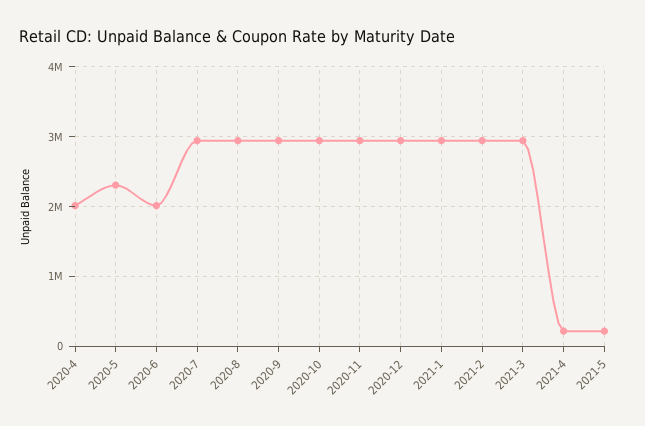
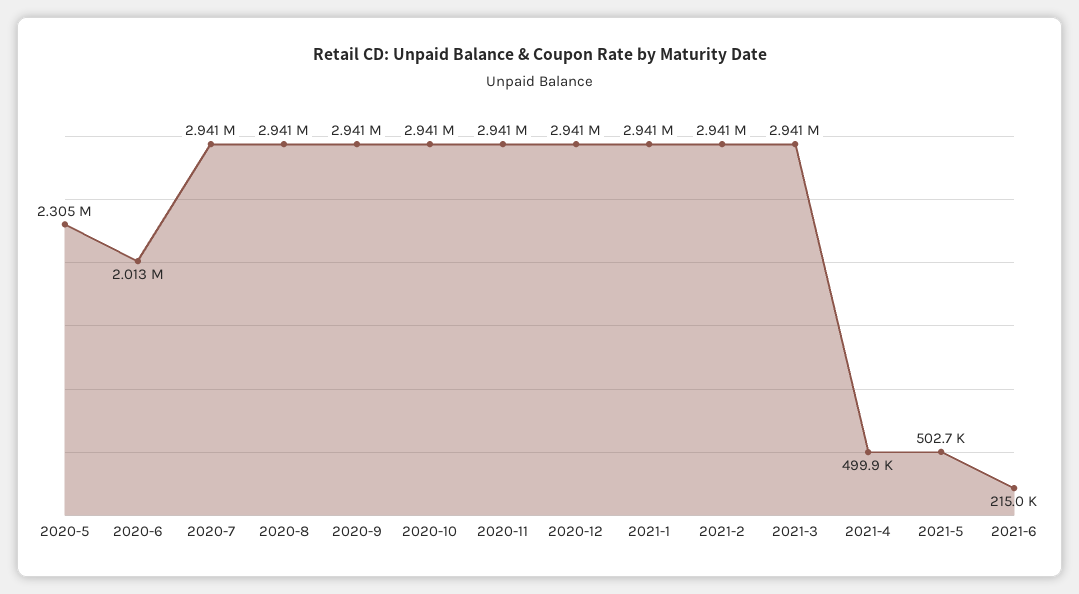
2020-4: 2000000 -> none
2021-4: 200000 -> 499900
2021-5: 200000 -> 502700
2021-6: none -> 215000

